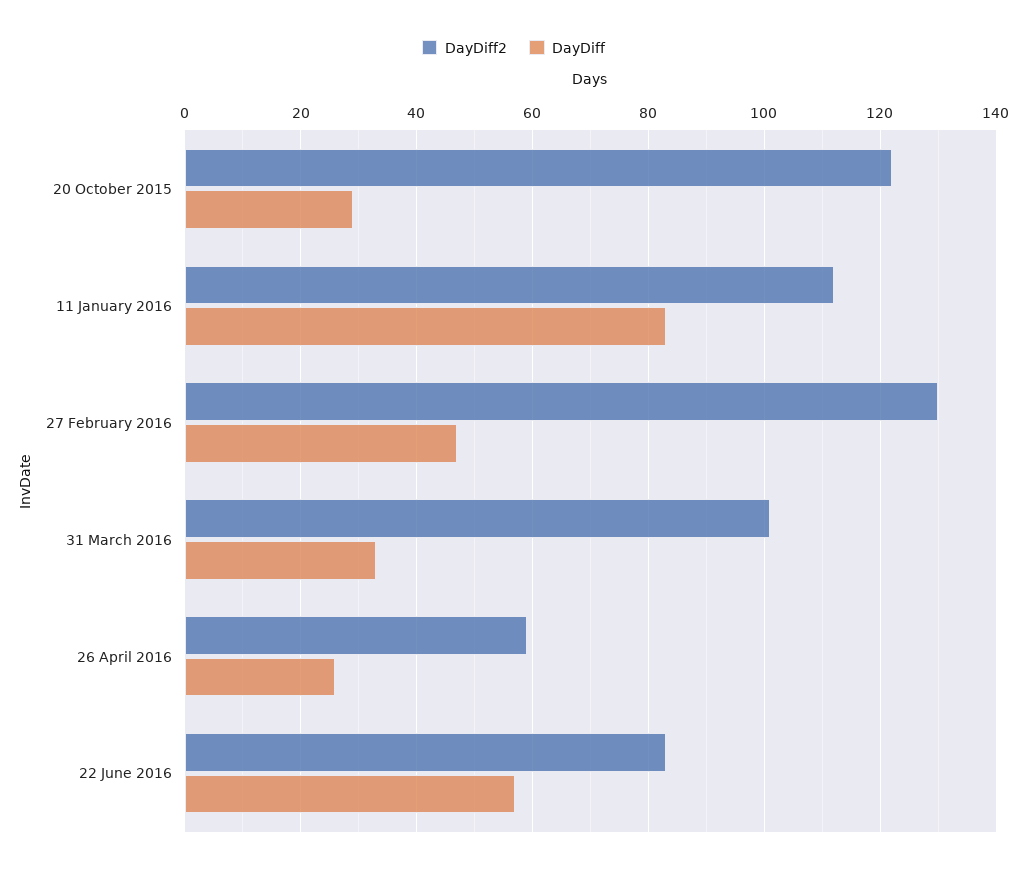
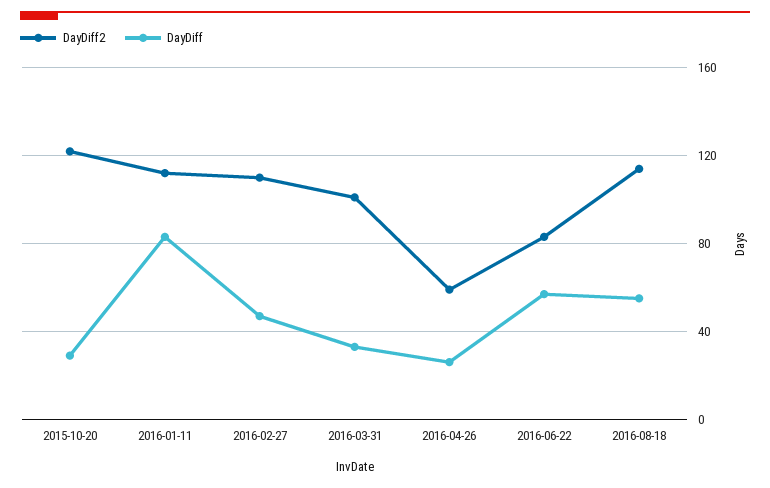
DayDiff2, 27 February 2016: 130 -> 110
DayDiff2, 2016-08-18: none -> 115
DayDiff, 2016-08-18: none -> 55

